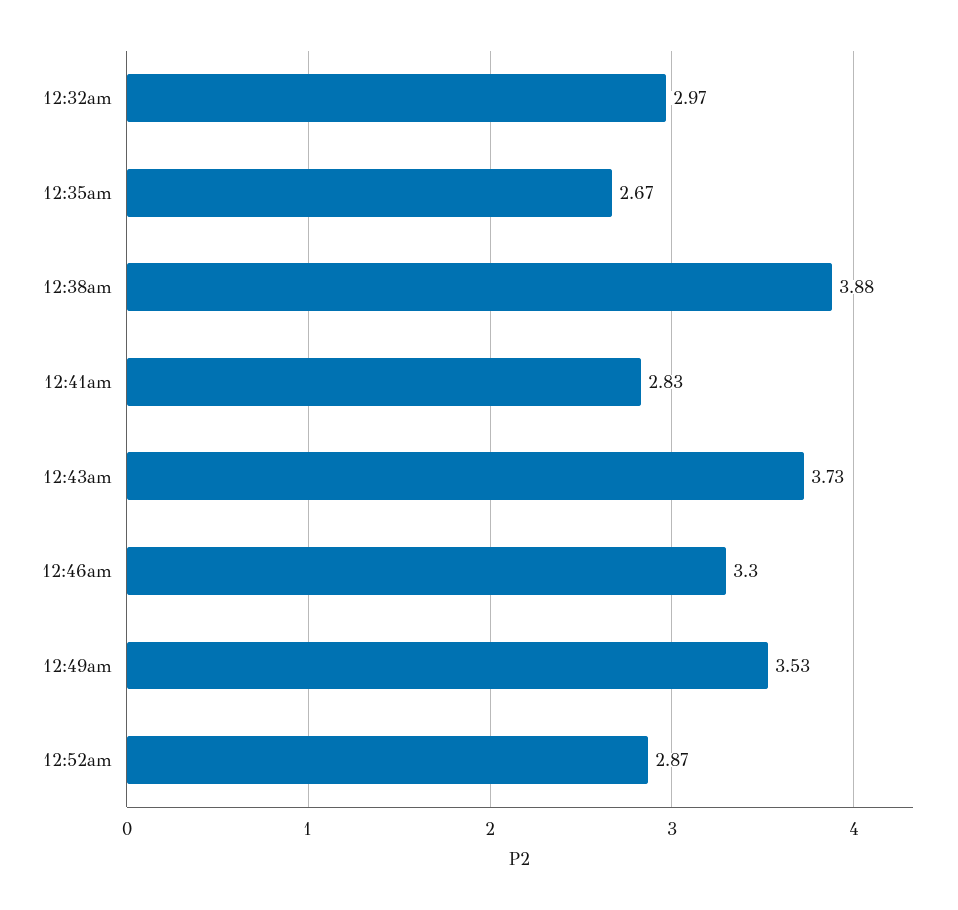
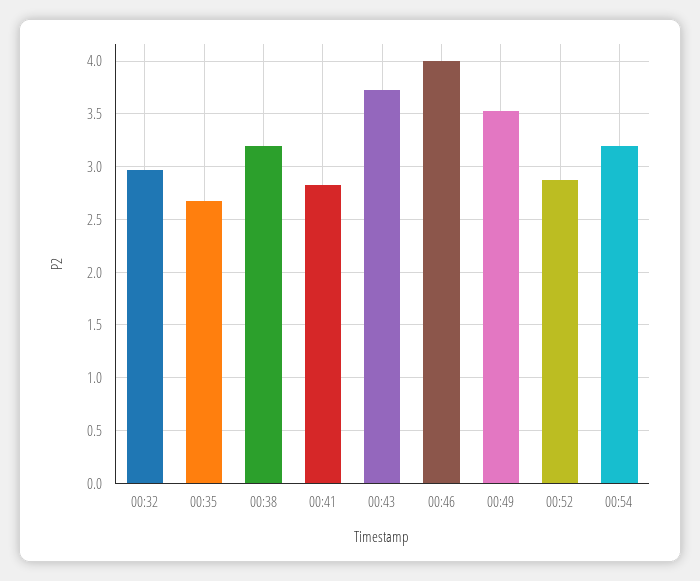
12:38am: 3.88 -> 3.2
12:46am: 3.3 -> 4
00:54: none -> 3.2

